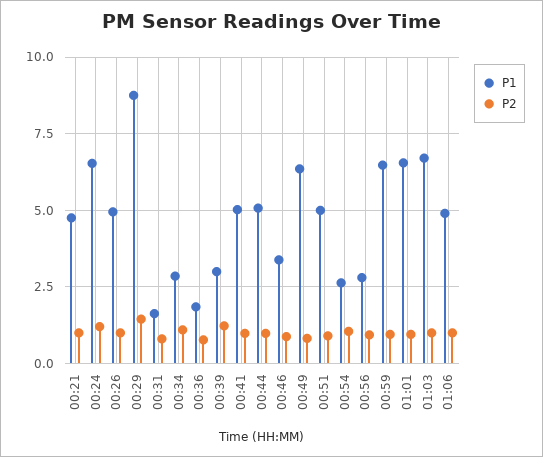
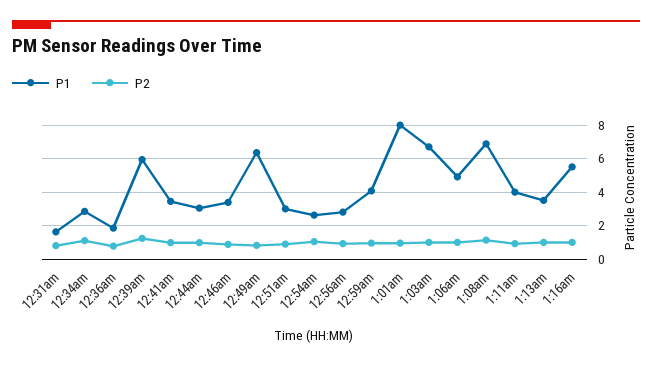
P1, 00:21: 4.75 -> none
P2, 00:21: 1 -> none
P1, 00:24: 6.5 -> none
P2, 00:24: 1.25 -> none
P1, 00:26: 5 -> none
P2, 00:26: 1 -> none
P1, 00:29: 8.75 -> none
P2, 00:29: 1.5 -> none
P1, 00:39: 3 -> 6
P1, 00:41: 5 -> 3.5
P1, 00:44: 5 -> 3
P1, 00:51: 5 -> 3
P1, 00:59: 6.5 -> 4
P1, 01:01: 6.5 -> 8
P1, 1:08am: none -> 7
P2, 1:08am: none -> 1
P1, 1:11am: none -> 4
P2, 1:11am: none -> 1
P1, 1:13am: none -> 3.5
P2, 1:13am: none -> 1
P1, 1:16am: none -> 5.5
P2, 1:16am: none -> 1

